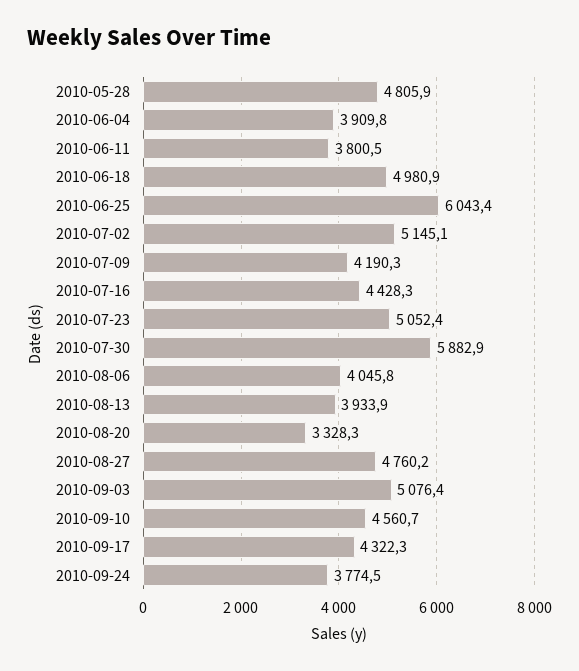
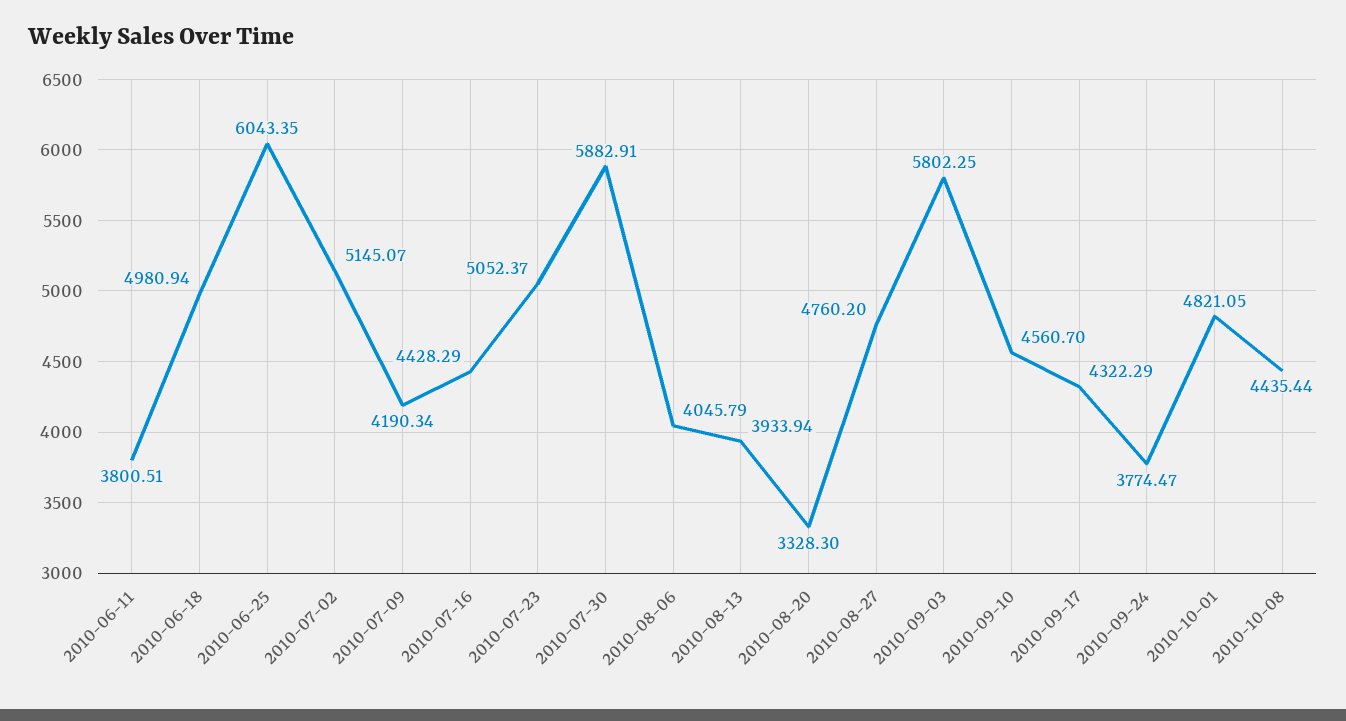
2010-05-28: 4805.9 -> none
2010-06-04: 3909.8 -> none
2010-09-03: 5076.4 -> 5802.25
2010-10-01: none -> 4821.05
2010-10-08: none -> 4435.44

